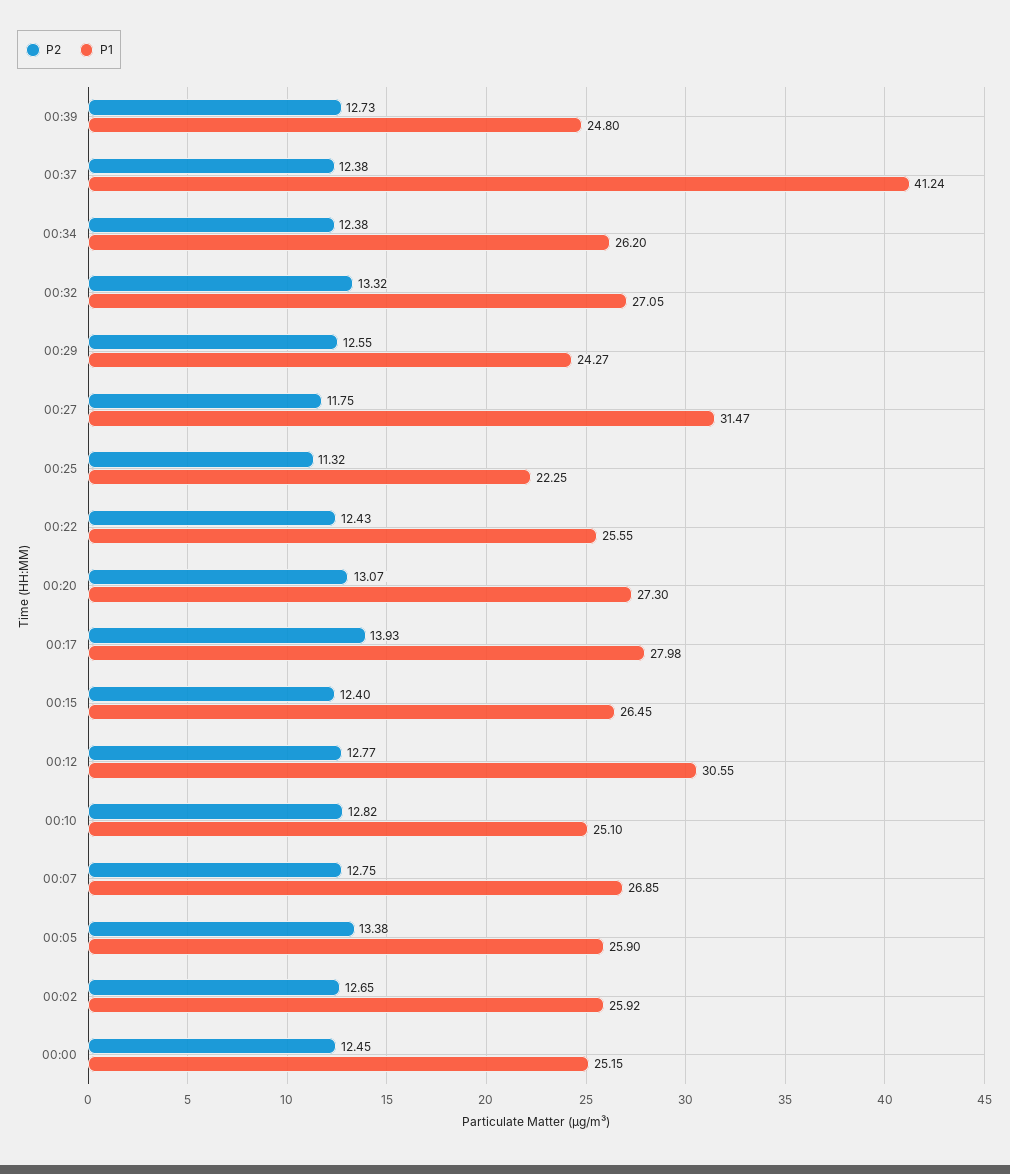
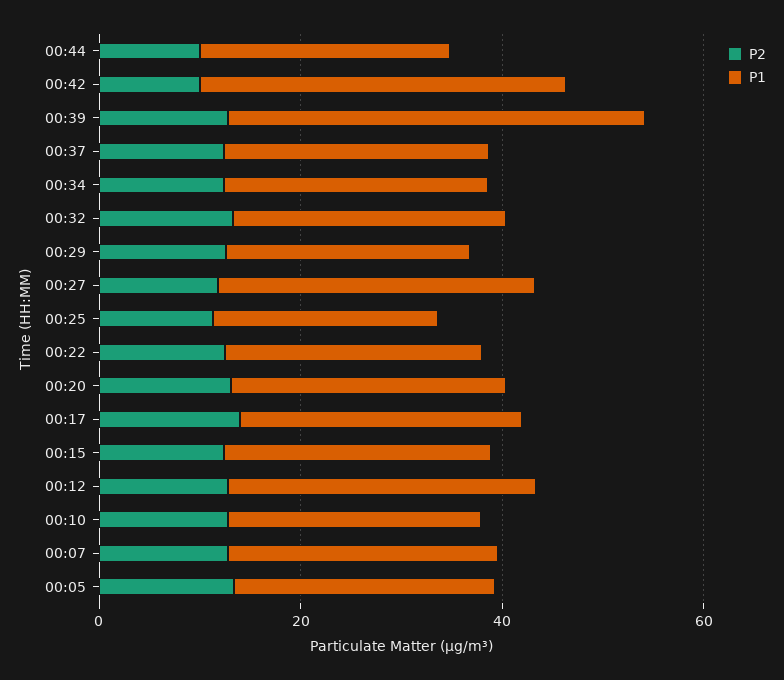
P1, 00:39: 24.8 -> 40
P1, 00:37: 41.24 -> 25
P2, 00:02: 12.65 -> none
P1, 00:02: 25.92 -> none
P2, 00:00: 12.45 -> none
P1, 00:00: 25.15 -> none
P2, 00:44: none -> 10
P1, 00:44: none -> 25
P2, 00:42: none -> 10
P1, 00:42: none -> 35

